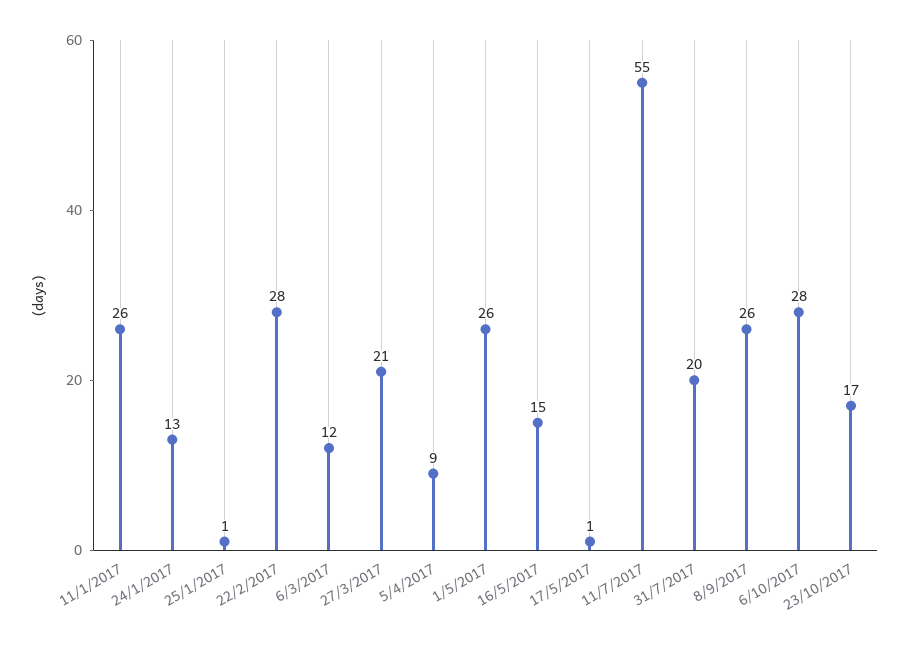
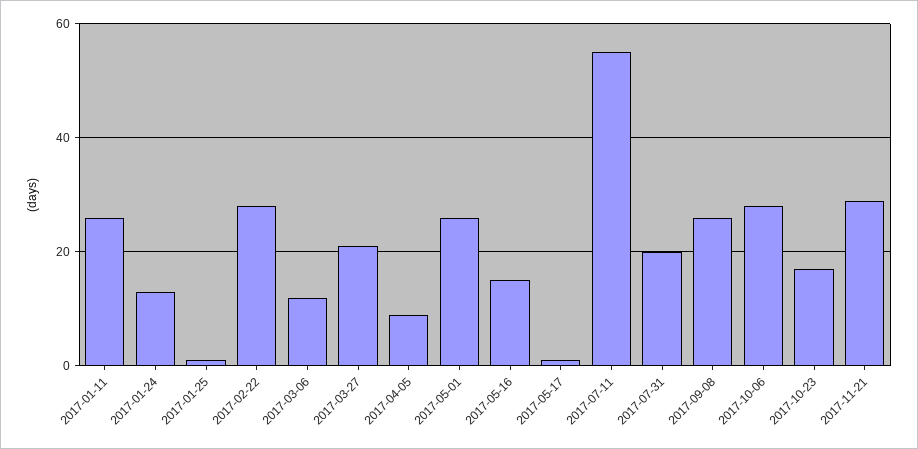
2017-11-21: none -> 30

